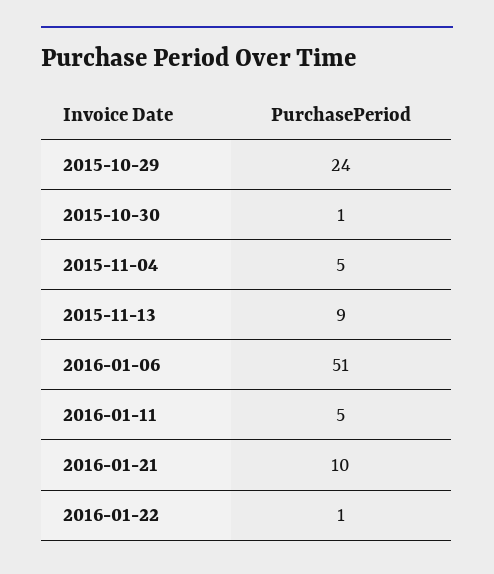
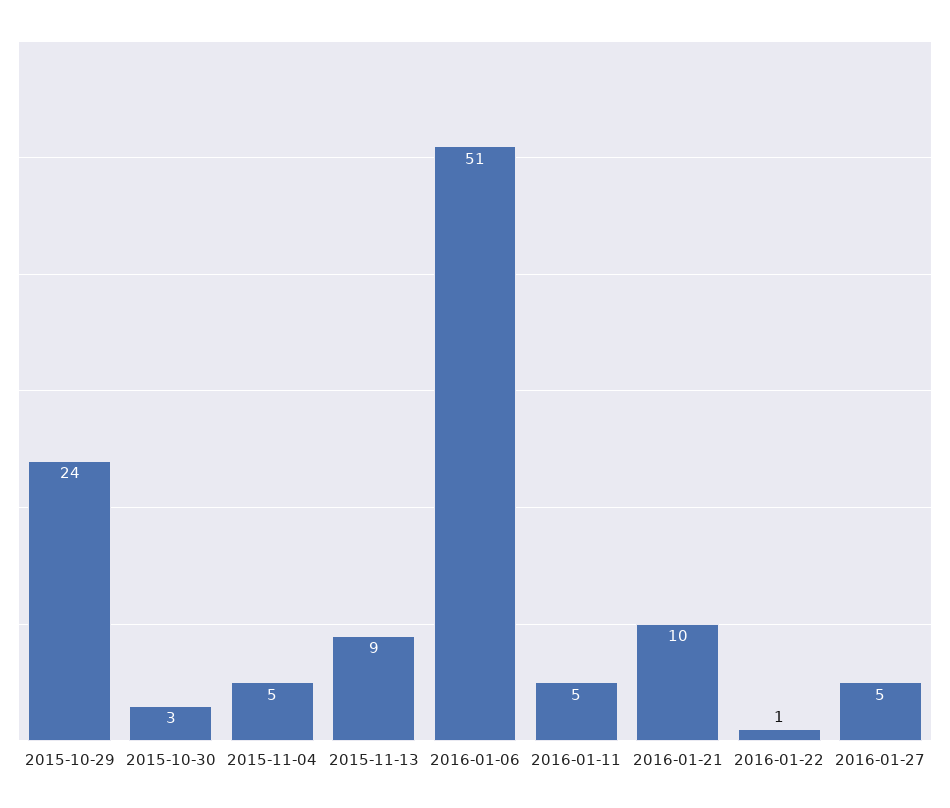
2015-10-30: 1 -> 3
2016-01-27: none -> 5

